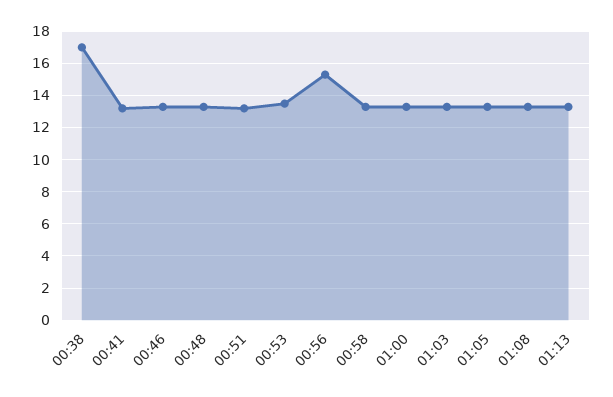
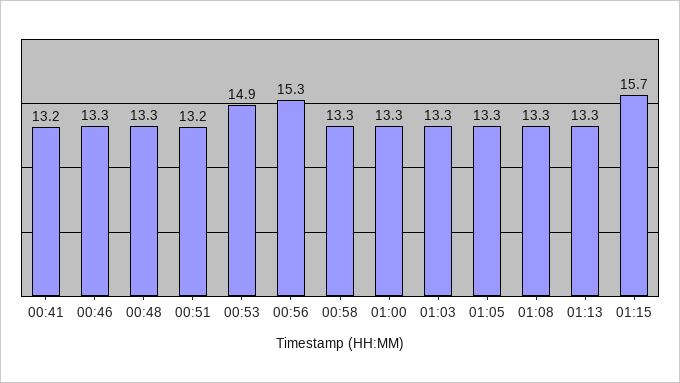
00:38: 17 -> none
00:53: 13.5 -> 14.9
01:15: none -> 15.7

